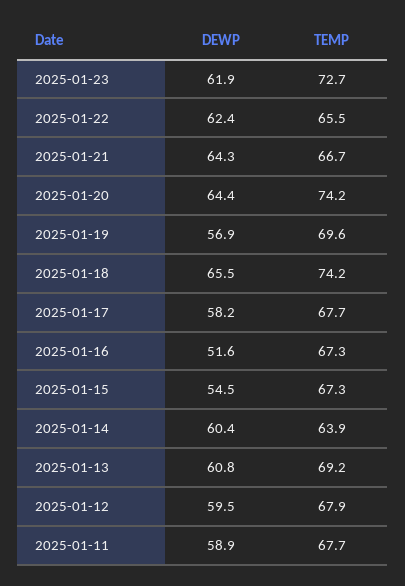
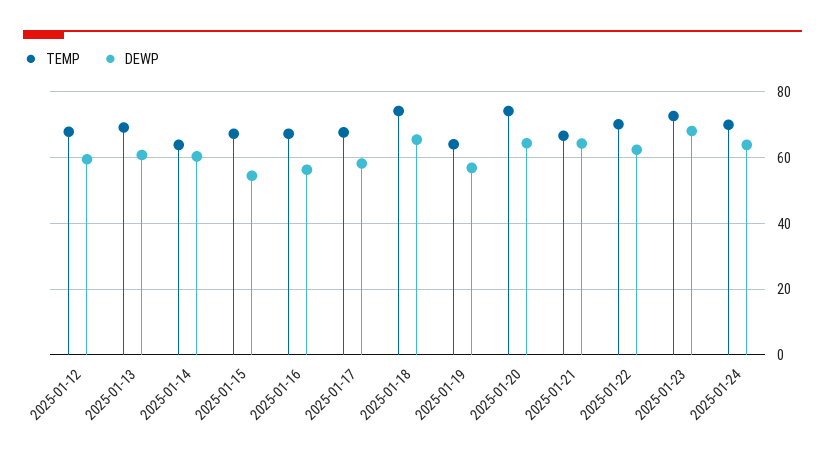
DEWP, 2025-01-23: 61.9 -> 68
TEMP, 2025-01-22: 65.5 -> 70
TEMP, 2025-01-19: 69.6 -> 64
DEWP, 2025-01-16: 51.6 -> 56
DEWP, 2025-01-11: 58.9 -> none
TEMP, 2025-01-11: 67.7 -> none
TEMP, 2025-01-24: none -> 70
DEWP, 2025-01-24: none -> 64

